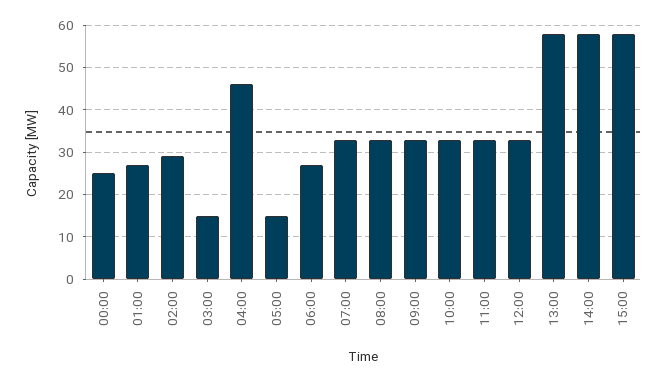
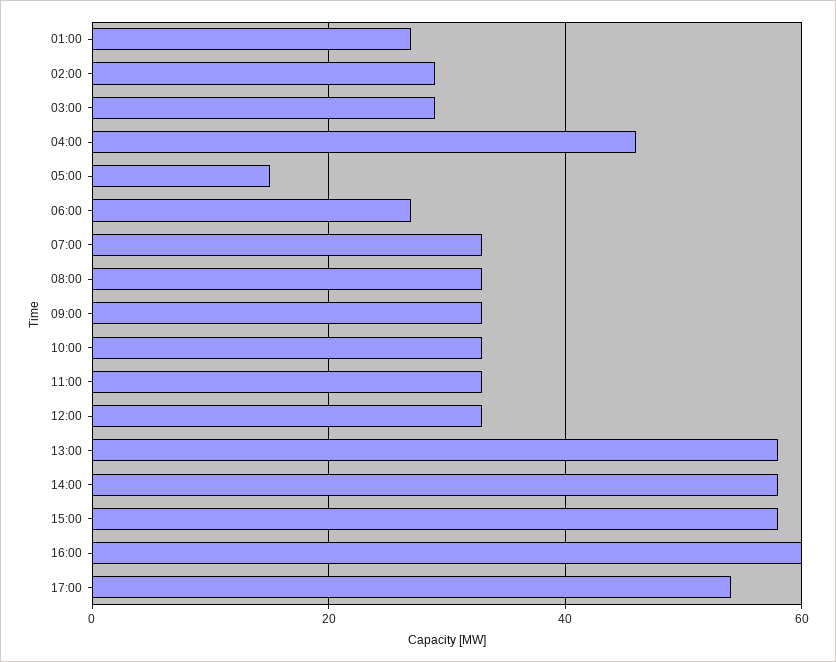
00:00: 25 -> none
03:00: 15 -> 30
16:00: none -> 60
17:00: none -> 55

